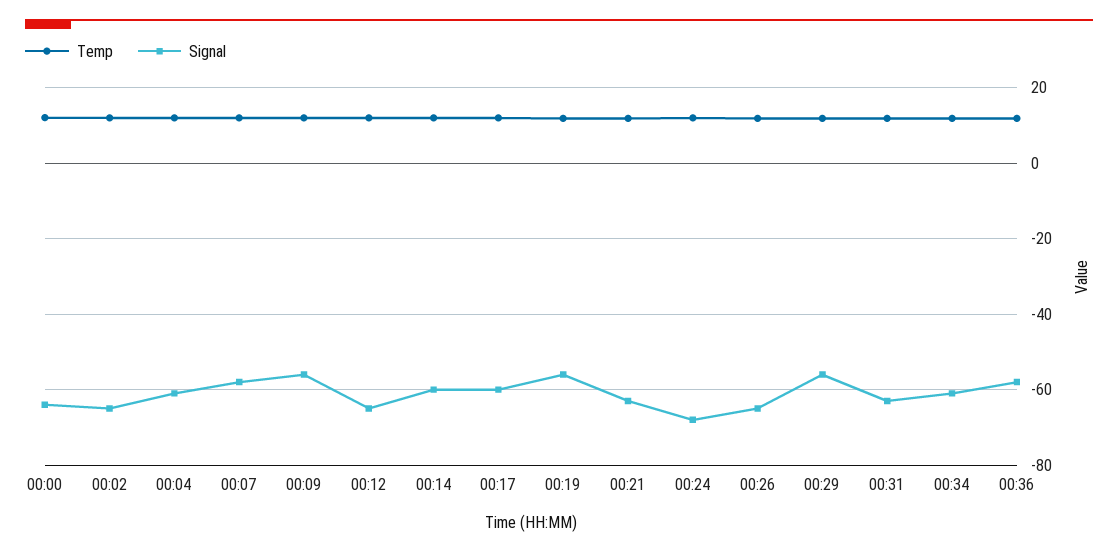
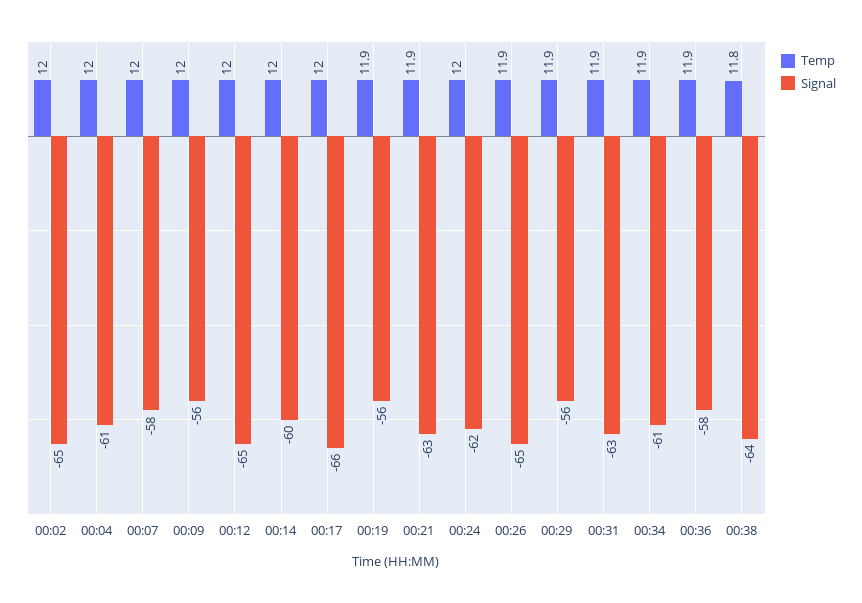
Temp, 00:00: 12 -> none
Signal, 00:00: -64 -> none
Signal, 00:17: -60 -> -66
Signal, 00:24: -68 -> -62
Temp, 00:38: none -> 11.8
Signal, 00:38: none -> -64

